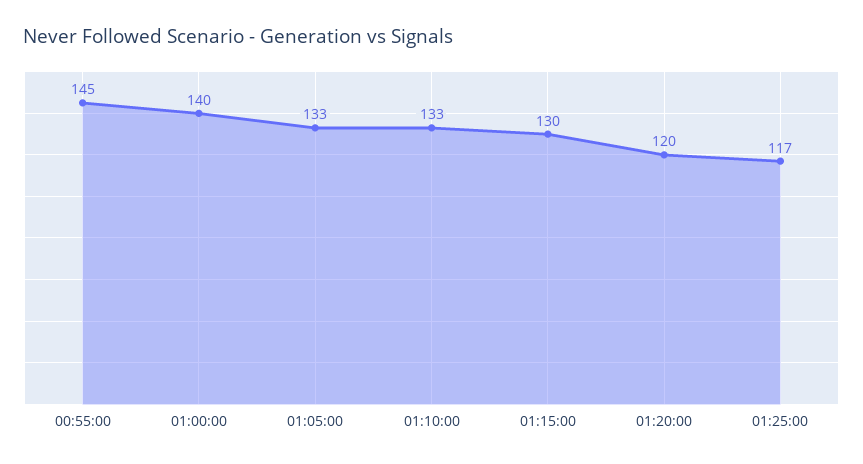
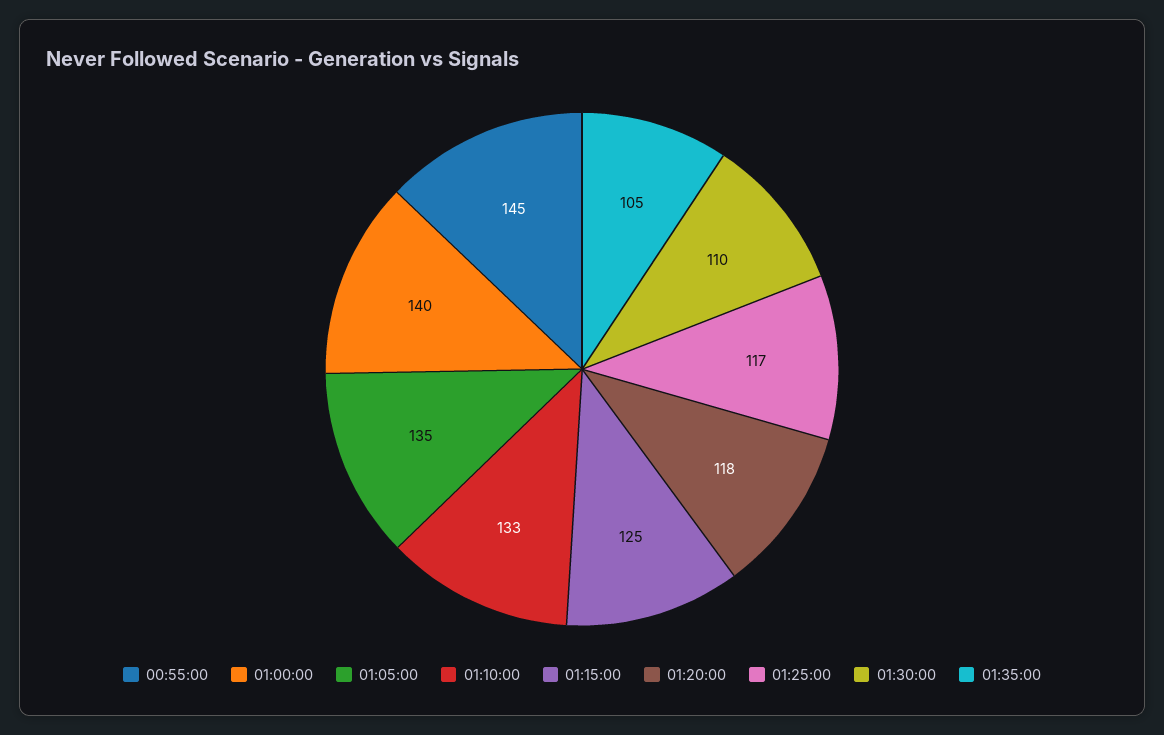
01:05:00: 133 -> 135
01:15:00: 130 -> 125
01:20:00: 120 -> 118
01:30:00: none -> 110
01:35:00: none -> 105

